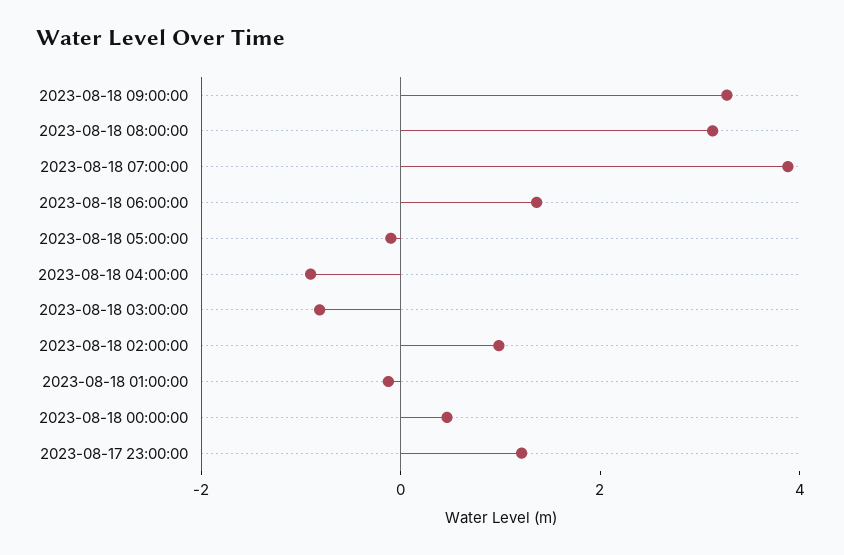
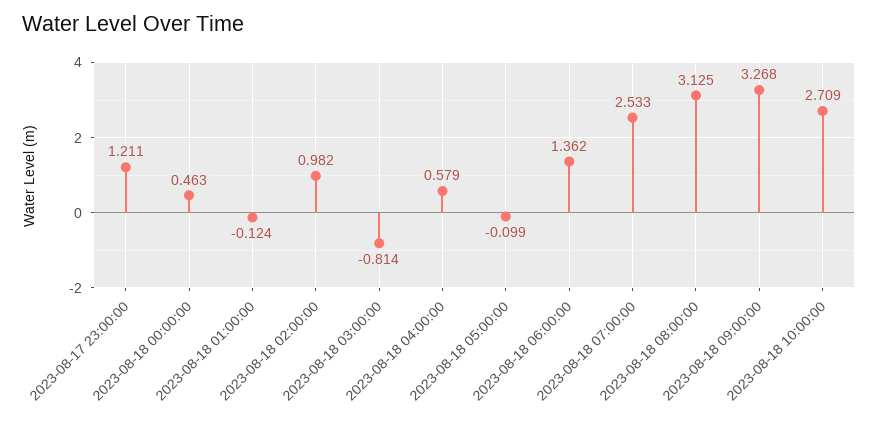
2023-08-18 07:00:00: 4 -> 2.533
2023-08-18 04:00:00: -1 -> 0.579
2023-08-18 10:00:00: none -> 2.709

